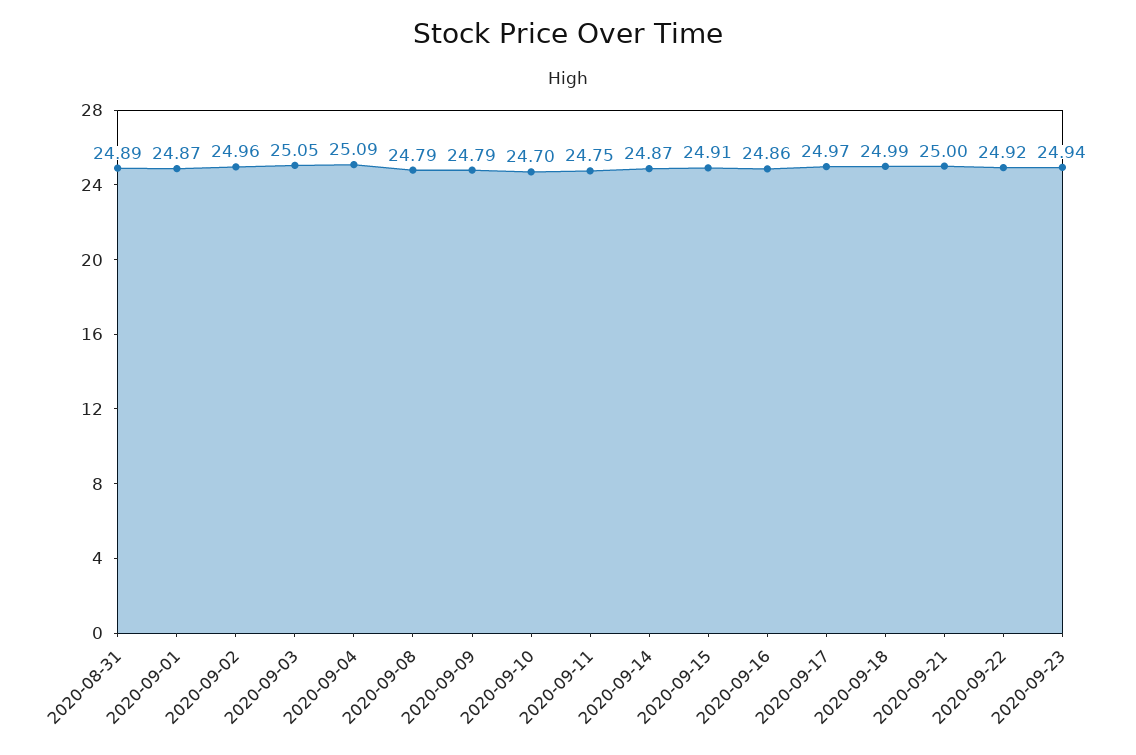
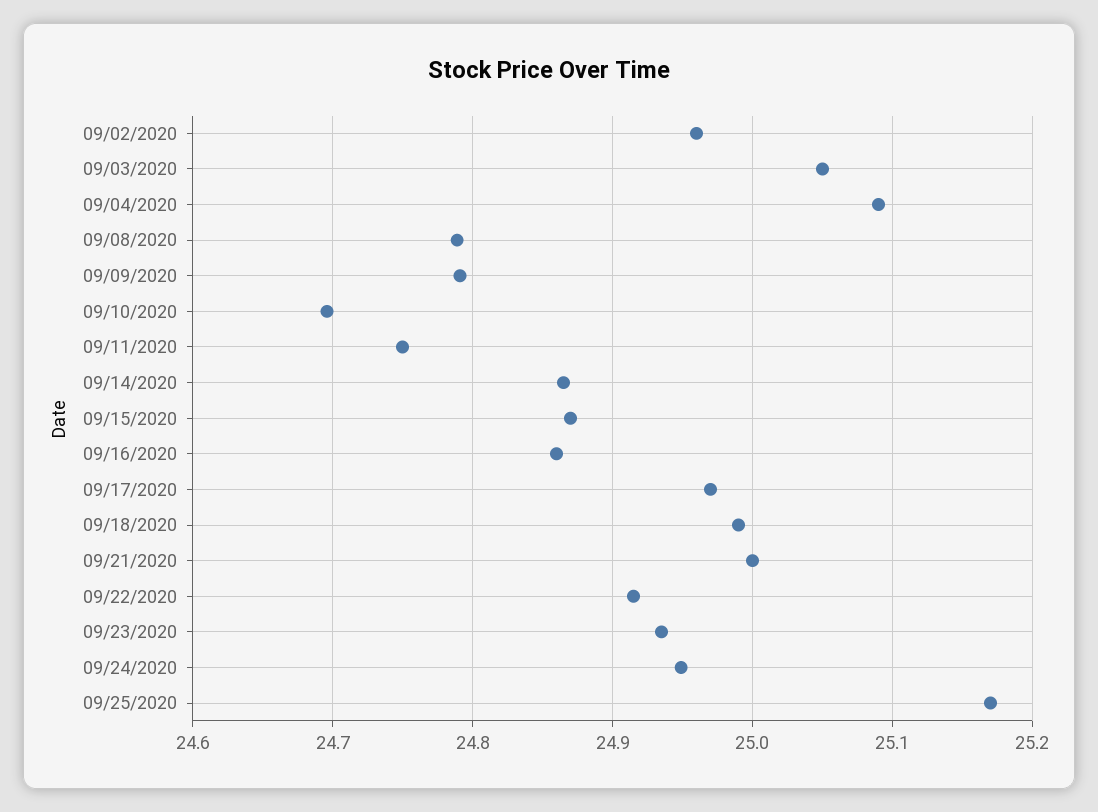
2020-08-31: 24.89 -> none
2020-09-01: 24.87 -> none
2020-09-15: 24.91 -> 24.87
09/24/2020: none -> 24.95
09/25/2020: none -> 25.17

